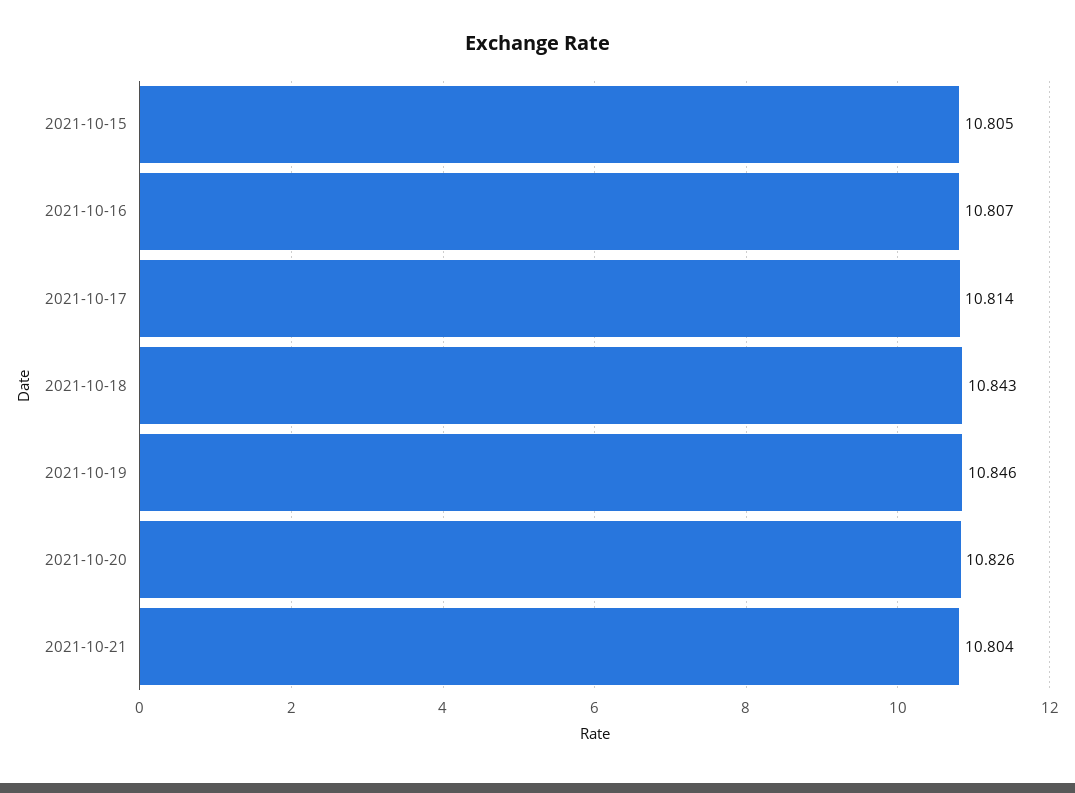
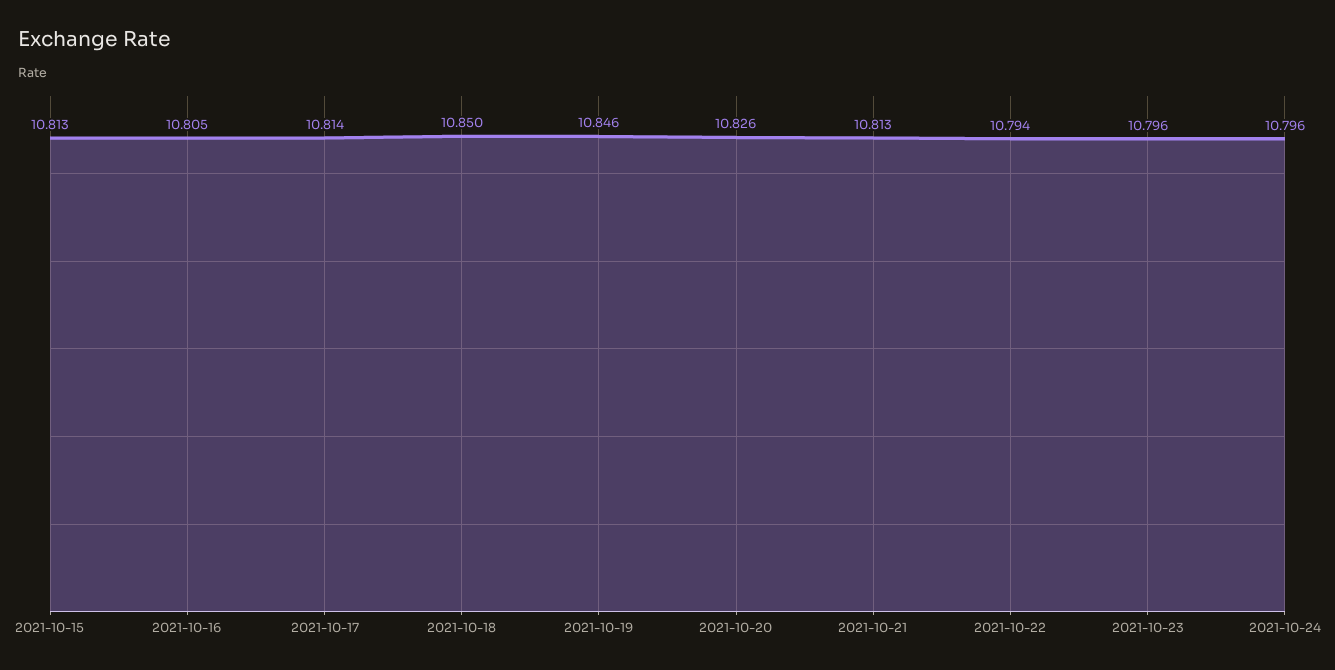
2021-10-15: 10.805 -> 10.813
2021-10-16: 10.807 -> 10.805
2021-10-18: 10.843 -> 10.85
2021-10-21: 10.804 -> 10.813
2021-10-22: none -> 10.794
2021-10-23: none -> 10.796
2021-10-24: none -> 10.796

